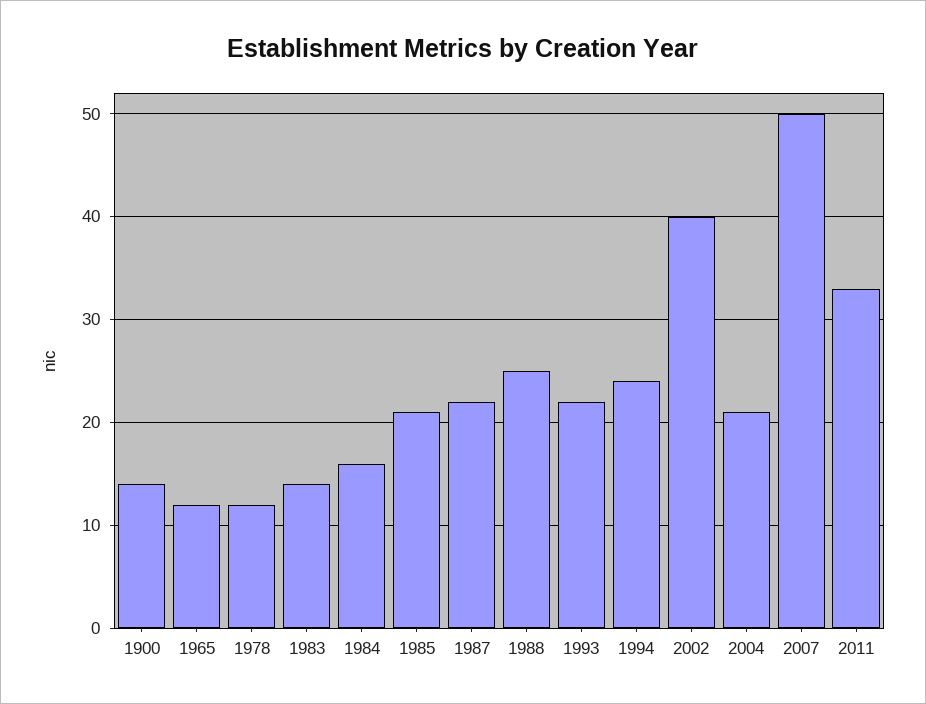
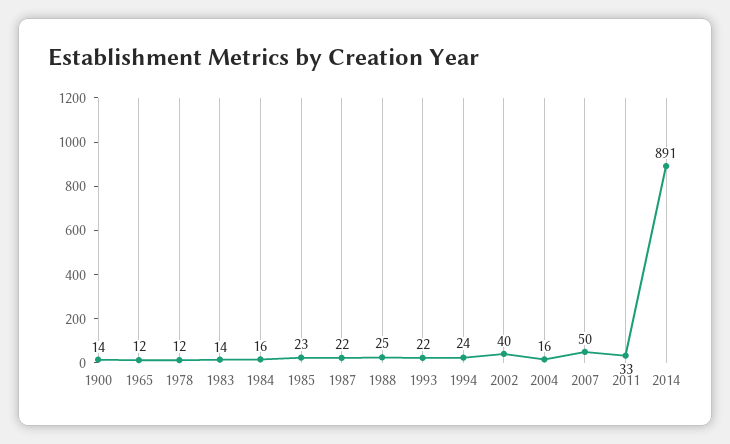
1985: 21 -> 23
2004: 21 -> 16
2014: none -> 891

